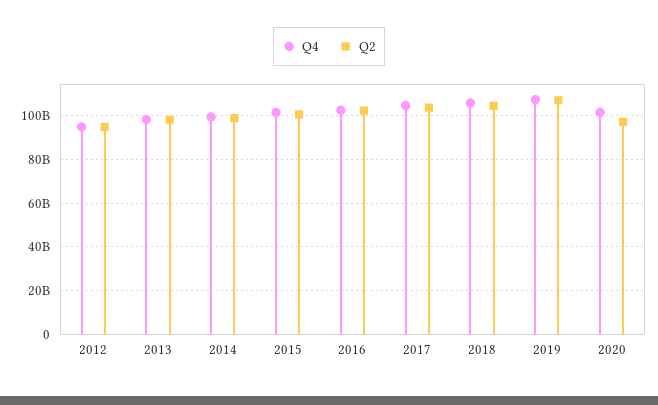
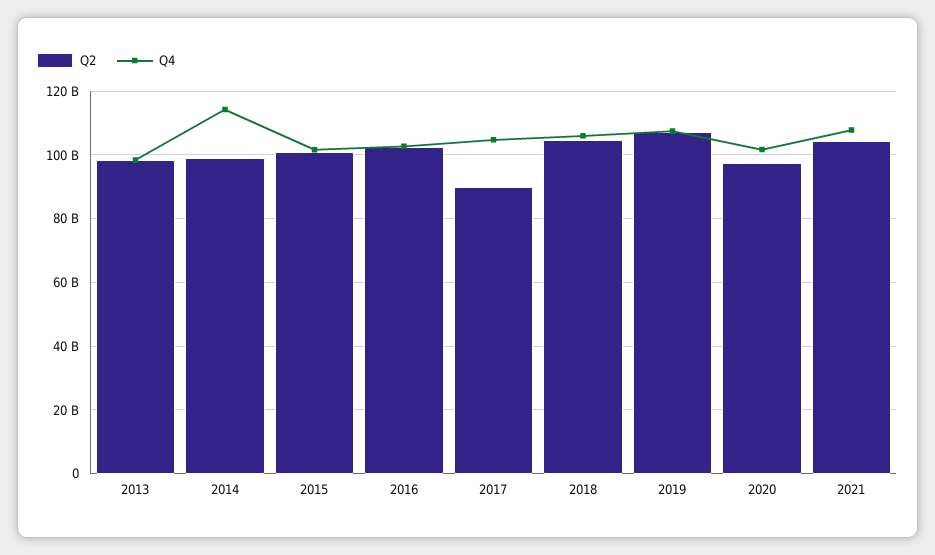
Q4, 2012: 95000000000 -> none
Q2, 2012: 95000000000 -> none
Q4, 2014: 100000000000 -> 114000000000
Q2, 2017: 105000000000 -> 90000000000
Q2, 2021: none -> 104000000000
Q4, 2021: none -> 108000000000

